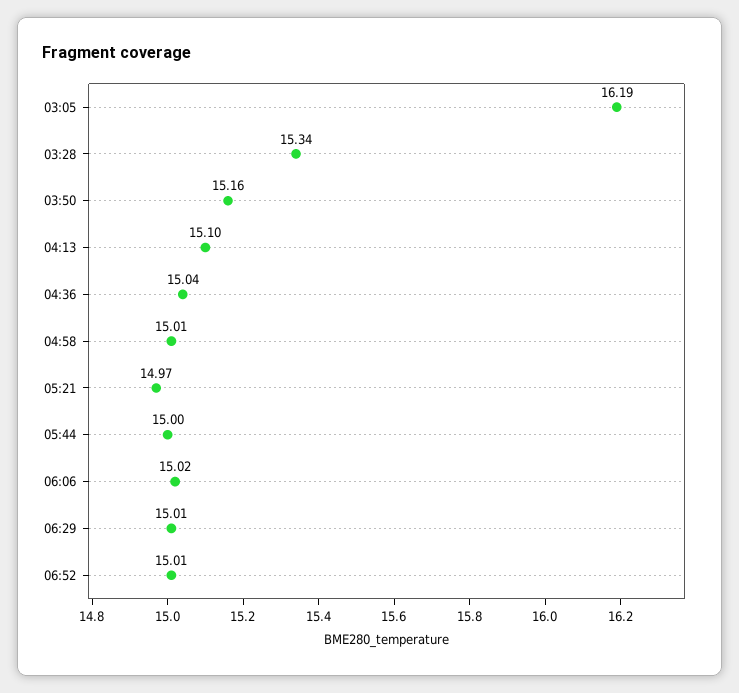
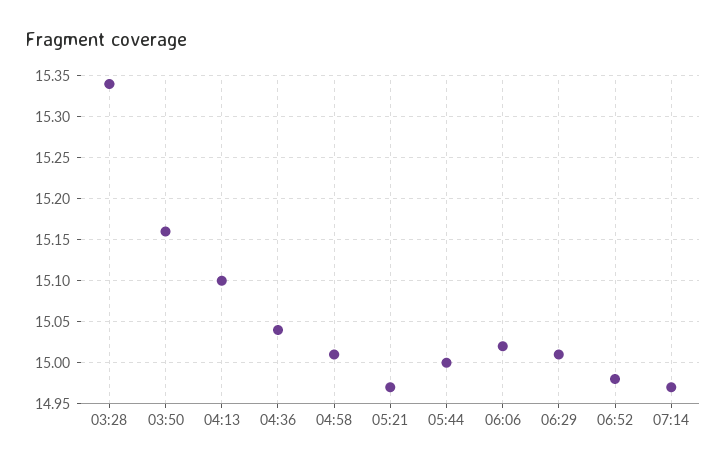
03:05: 16.19 -> none
06:52: 15.01 -> 14.98
07:14: none -> 14.97

